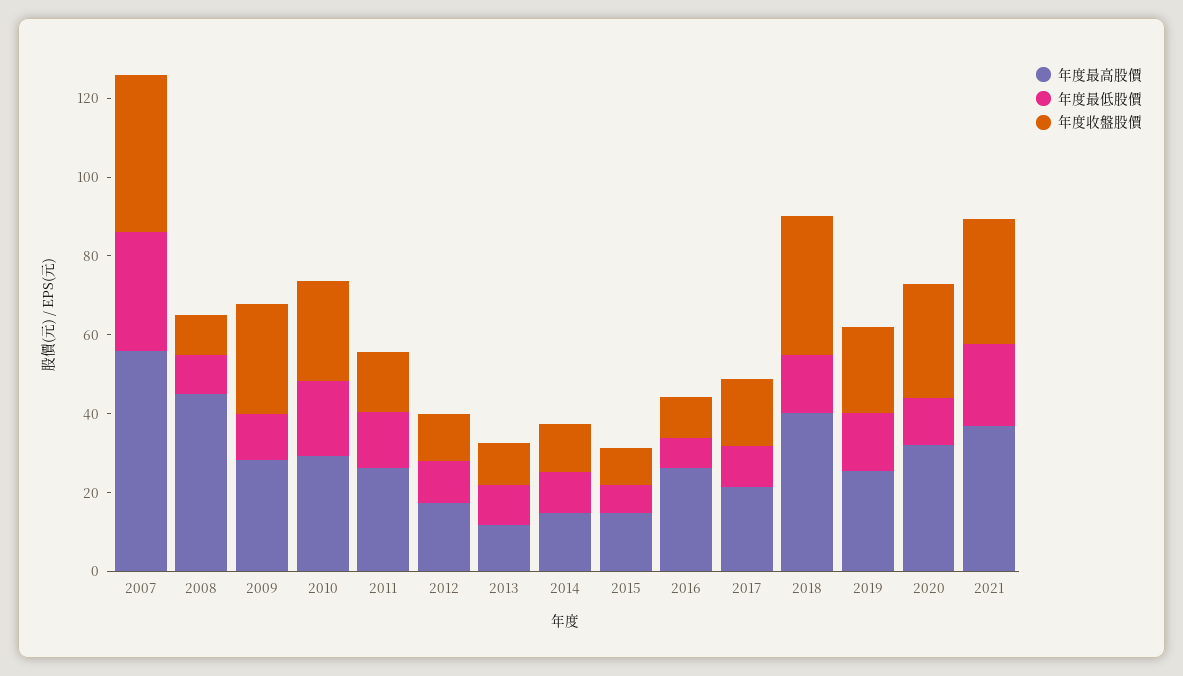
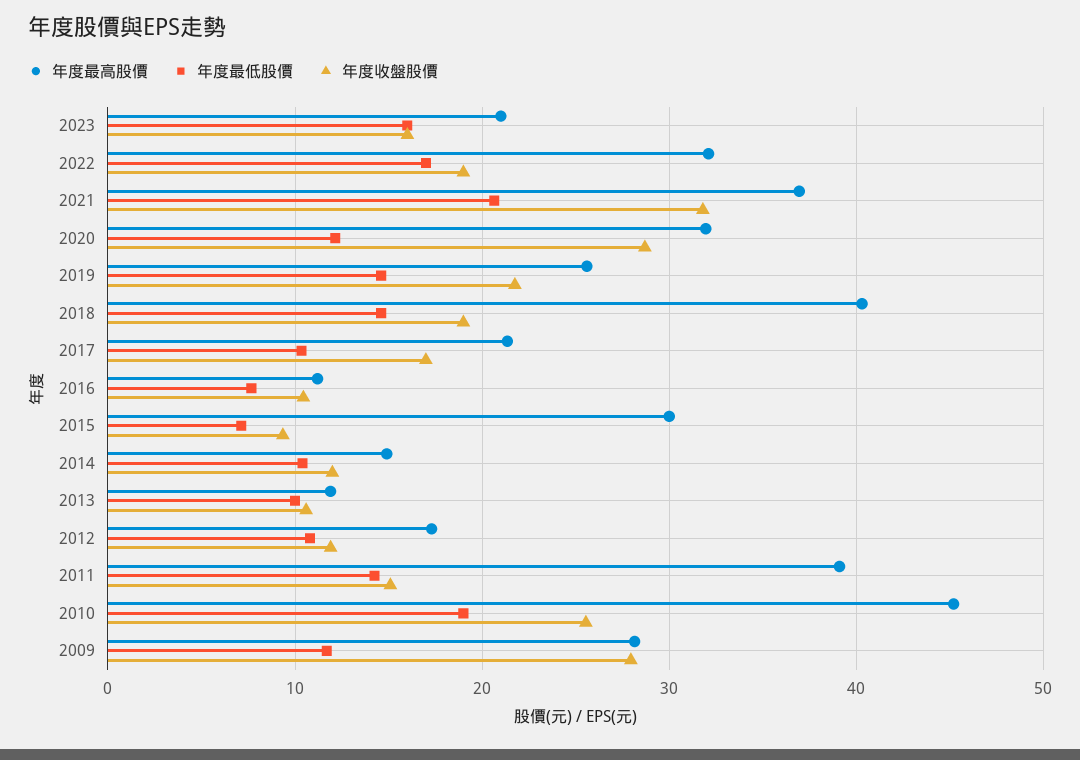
年度最高股價, 2007: 55 -> none
年度最低股價, 2007: 30 -> none
年度收盤股價, 2007: 40 -> none
年度最高股價, 2008: 45 -> none
年度最低股價, 2008: 10 -> none
年度收盤股價, 2008: 10 -> none
年度最高股價, 2010: 30 -> 45
年度最高股價, 2011: 25 -> 39
年度最高股價, 2015: 15 -> 30
年度最高股價, 2016: 25 -> 11
年度收盤股價, 2018: 35 -> 19
年度最高股價, 2023: none -> 21
年度最低股價, 2023: none -> 16
年度收盤股價, 2023: none -> 16
年度最高股價, 2022: none -> 32
年度最低股價, 2022: none -> 17
年度收盤股價, 2022: none -> 19

